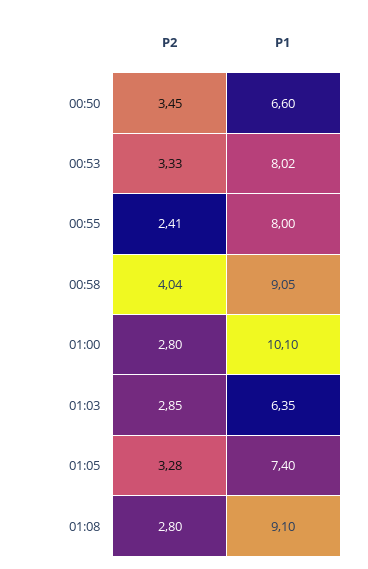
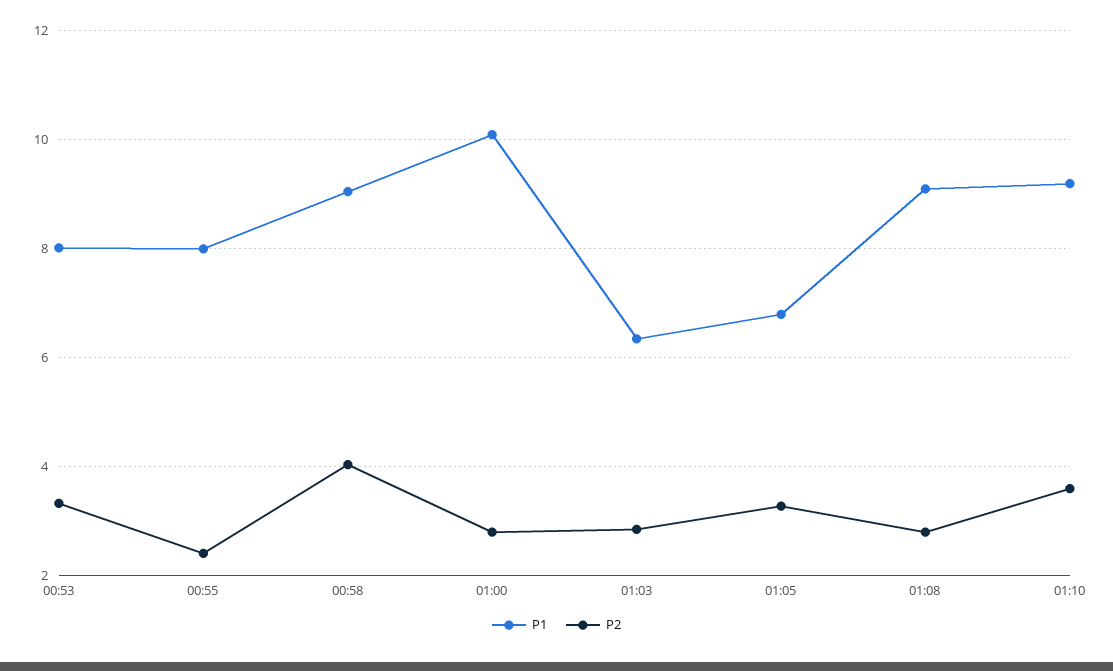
P2, 00:50: 3.45 -> none
P1, 00:50: 6.6 -> none
P1, 01:05: 7.4 -> 6.8
P1, 01:10: none -> 9.2
P2, 01:10: none -> 3.6

